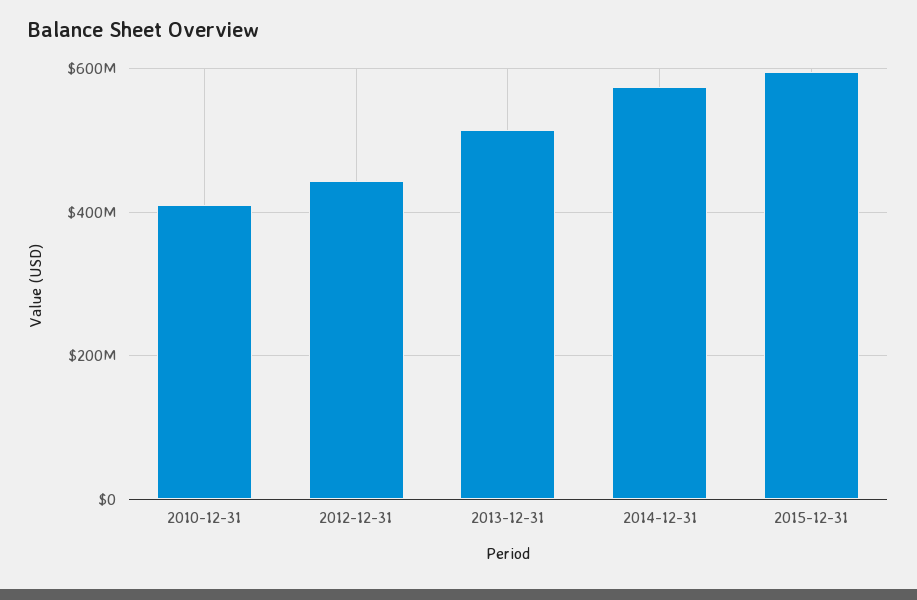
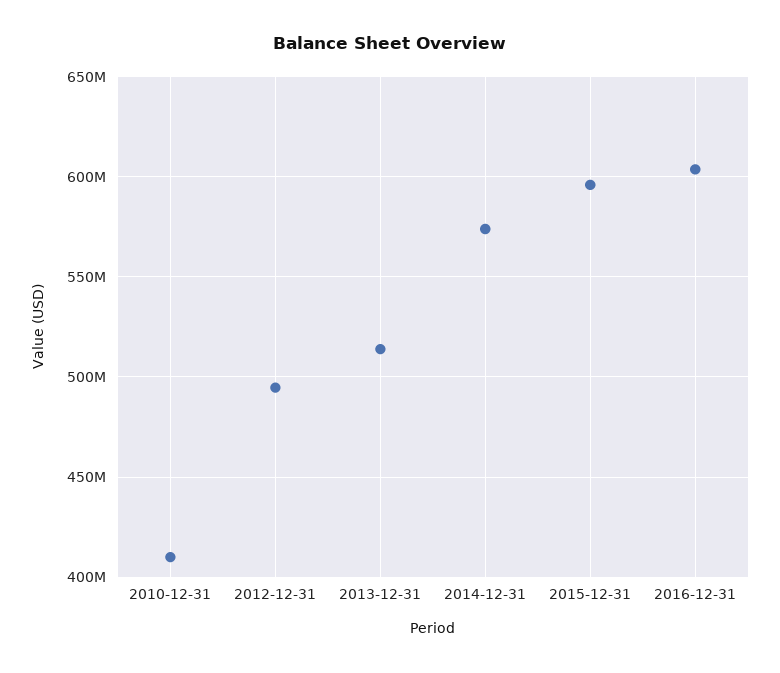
2012-12-31: 440000000 -> 495000000
2016-12-31: none -> 605000000

